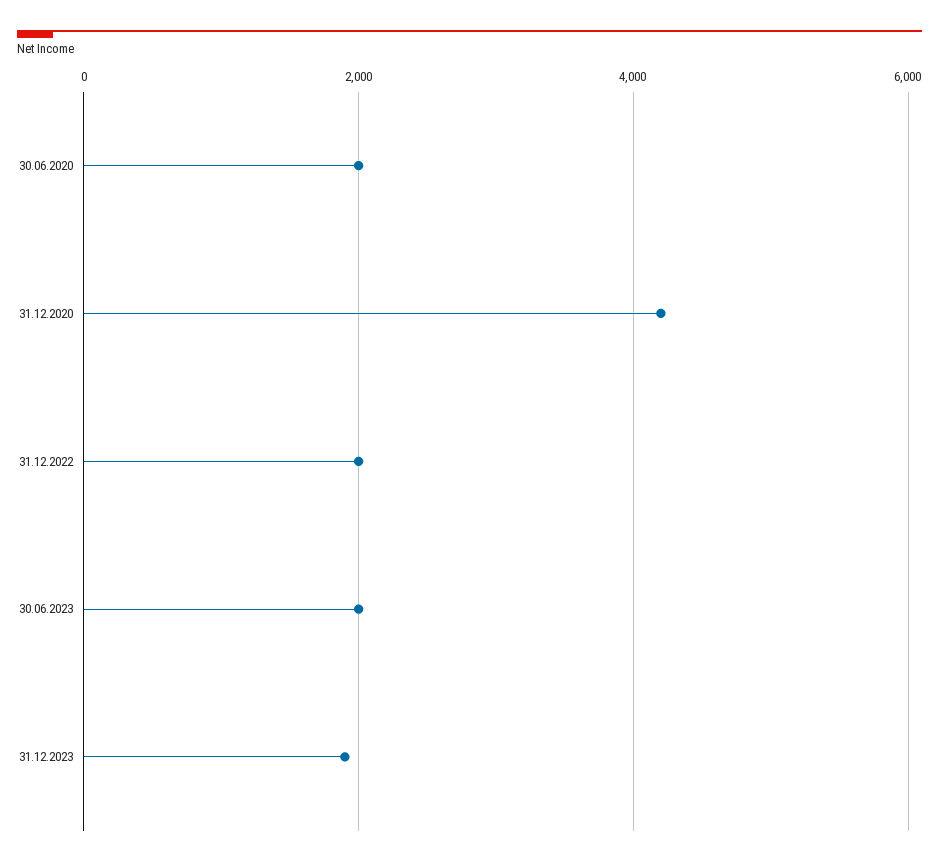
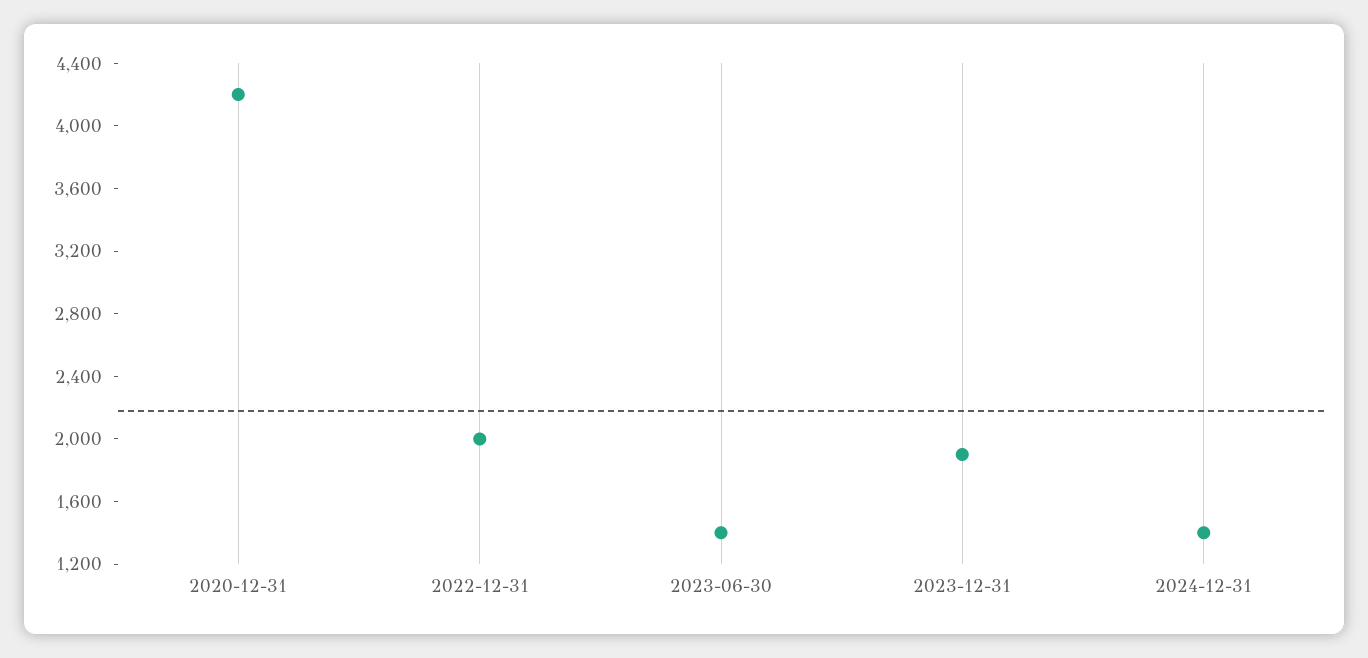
30.06.2020: 2000 -> none
30.06.2023: 2000 -> 1400
2024-12-31: none -> 1400

